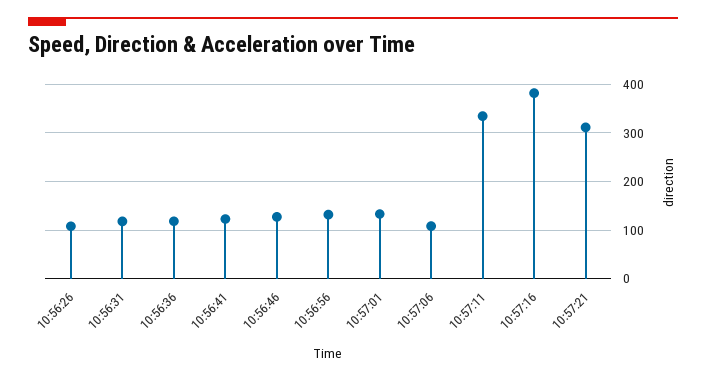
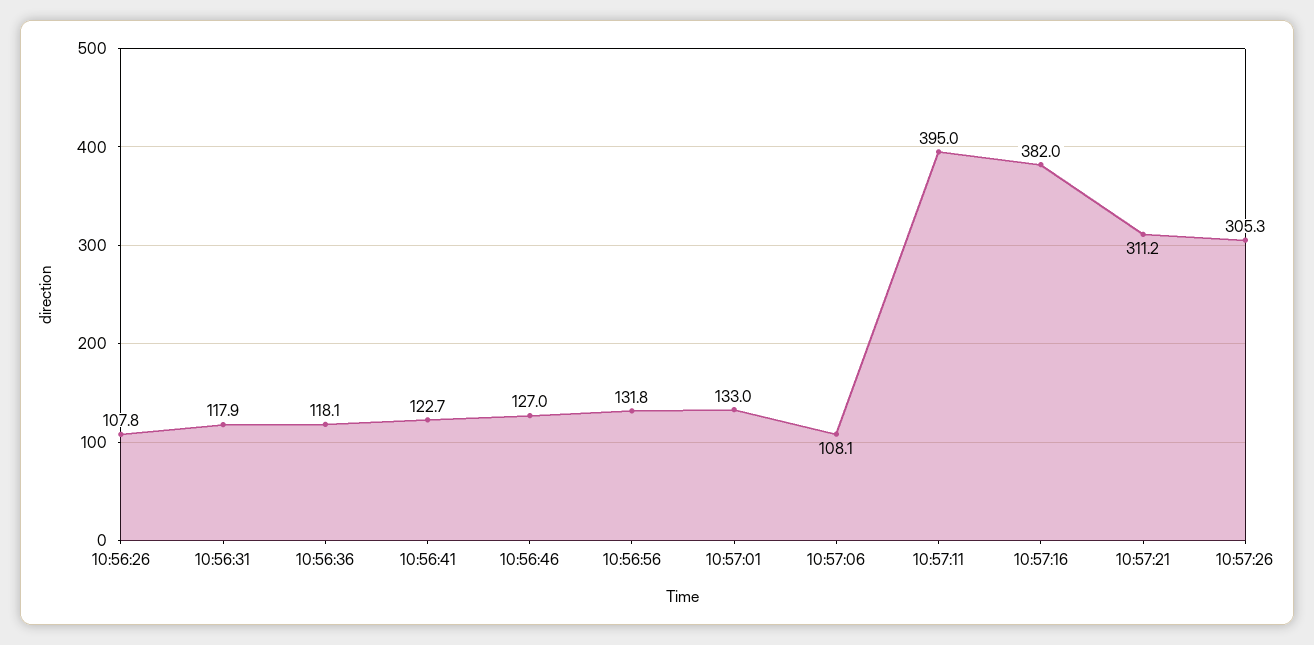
10:57:11: 340 -> 395
10:57:26: none -> 305.3

